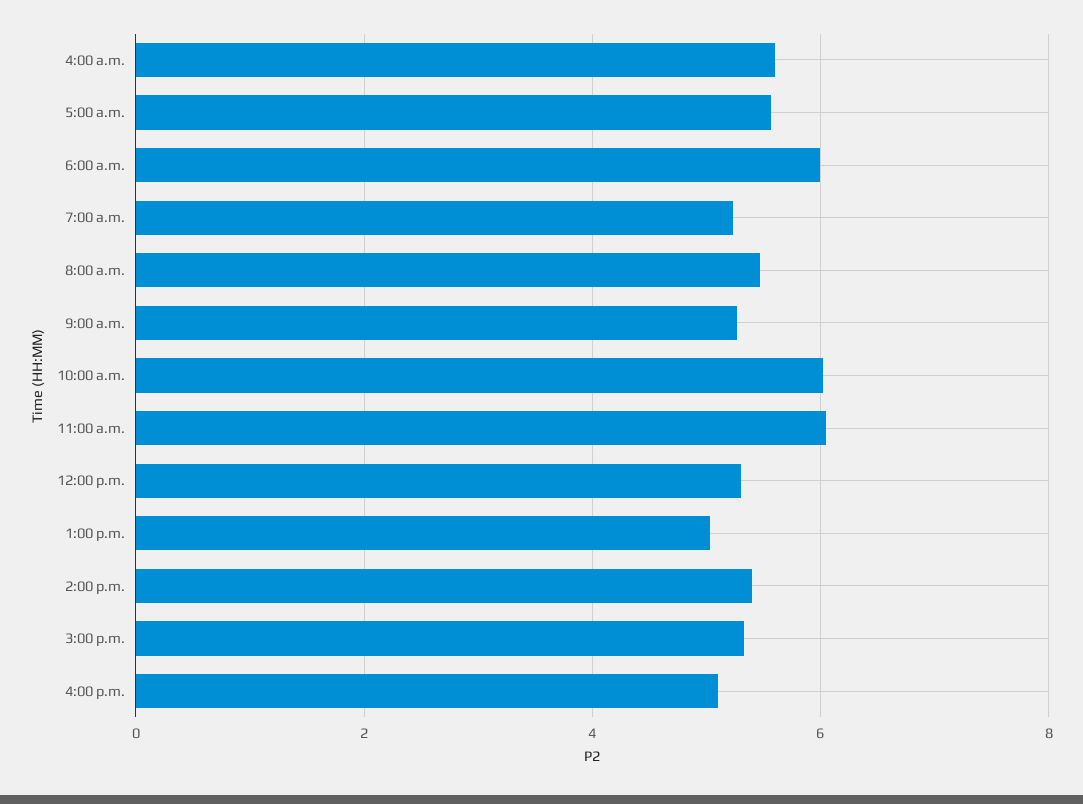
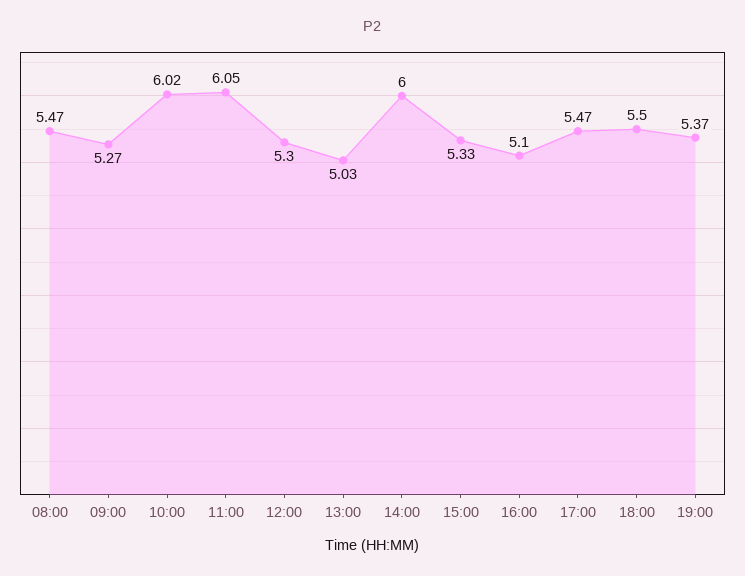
4:00 a.m.: 5.6 -> none
5:00 a.m.: 5.6 -> none
6:00 a.m.: 6 -> none
7:00 a.m.: 5.2 -> none
2:00 p.m.: 5.4 -> 6
17:00: none -> 5.47
18:00: none -> 5.5
19:00: none -> 5.37

